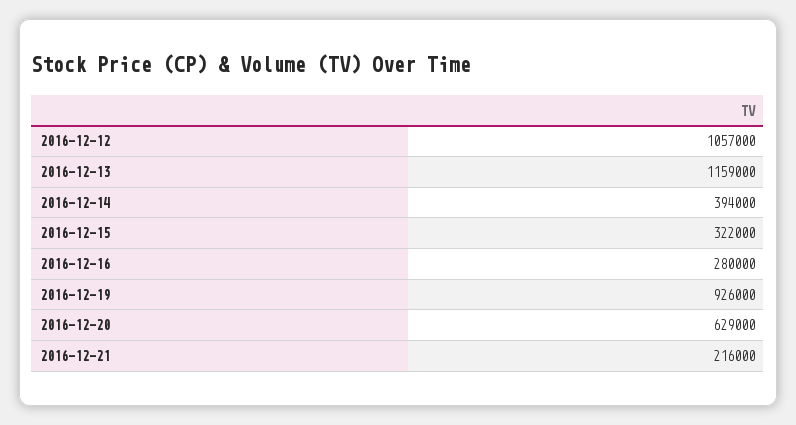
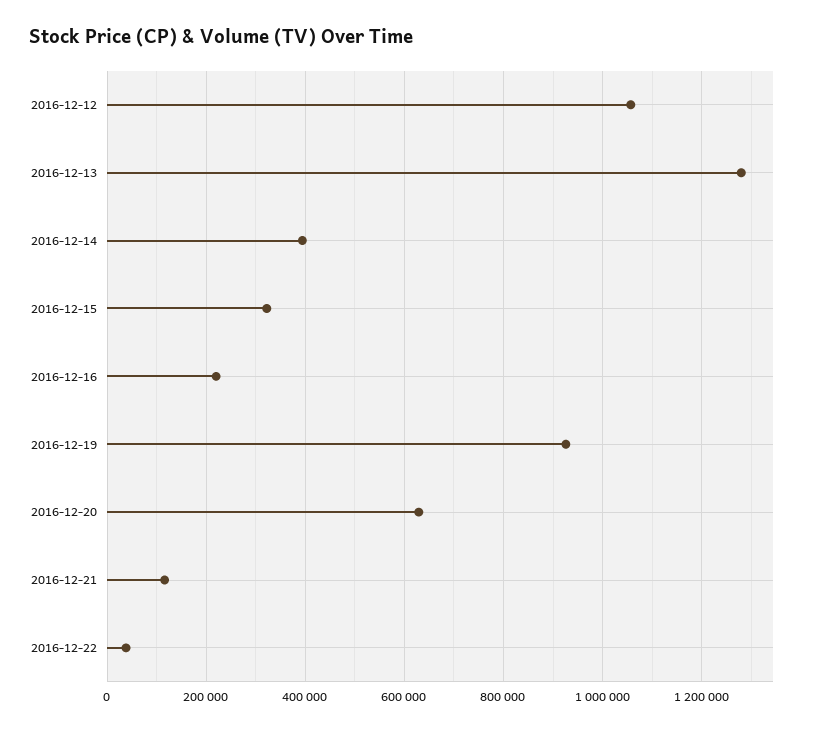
2016-12-13: 1159000 -> 1280000
2016-12-16: 280000 -> 220000
2016-12-21: 216000 -> 120000
2016-12-22: none -> 40000

